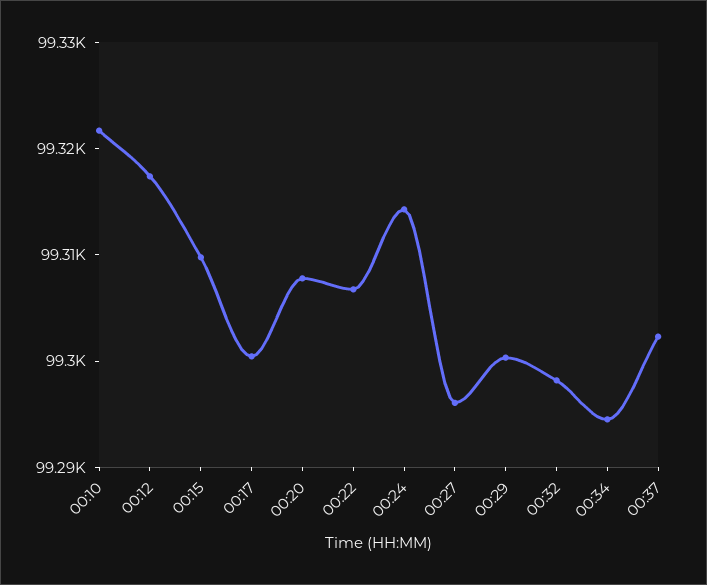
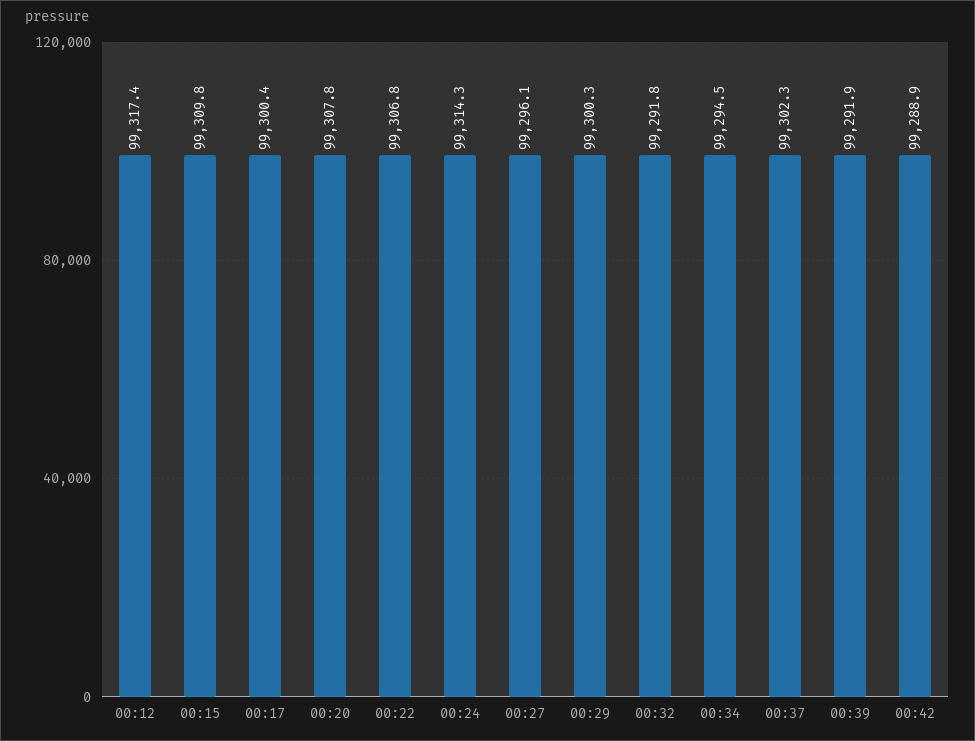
00:10: 99322 -> none
00:32: 99298 -> 99291.8
00:39: none -> 99291.9
00:42: none -> 99288.9

